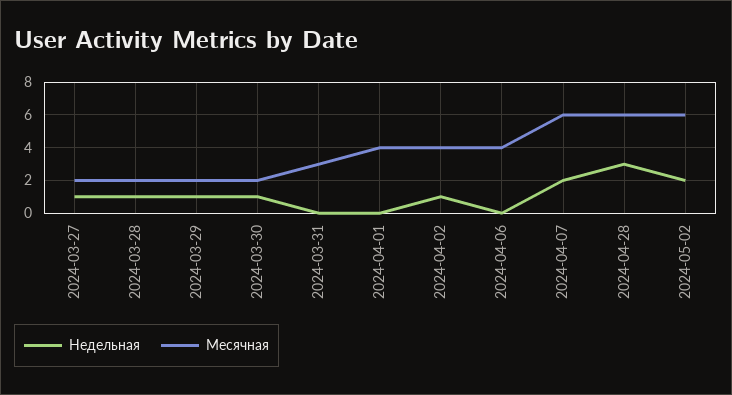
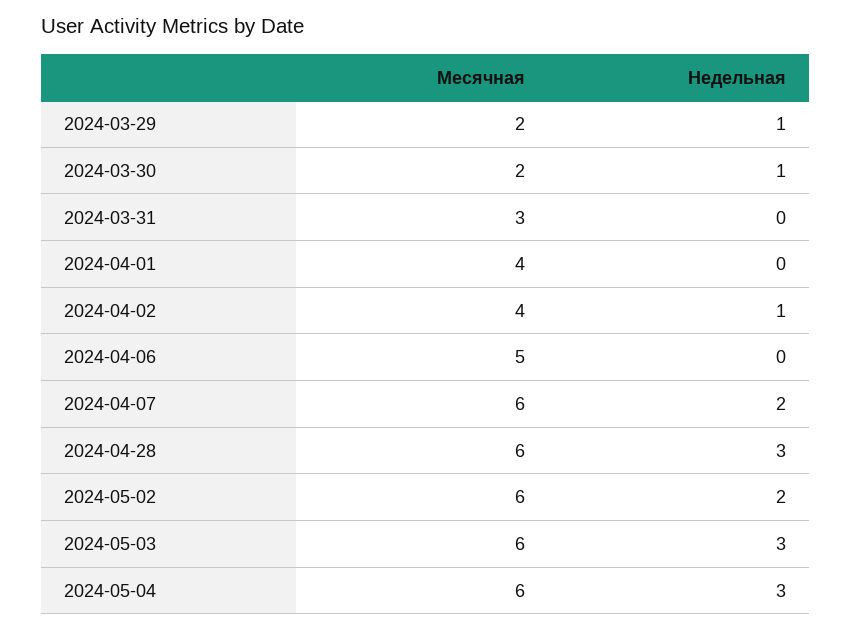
Недельная, 2024-03-27: 1 -> none
Месячная, 2024-03-27: 2 -> none
Недельная, 2024-03-28: 1 -> none
Месячная, 2024-03-28: 2 -> none
Месячная, 2024-04-06: 4 -> 5
Месячная, 2024-05-03: none -> 6
Недельная, 2024-05-03: none -> 3
Месячная, 2024-05-04: none -> 6
Недельная, 2024-05-04: none -> 3

